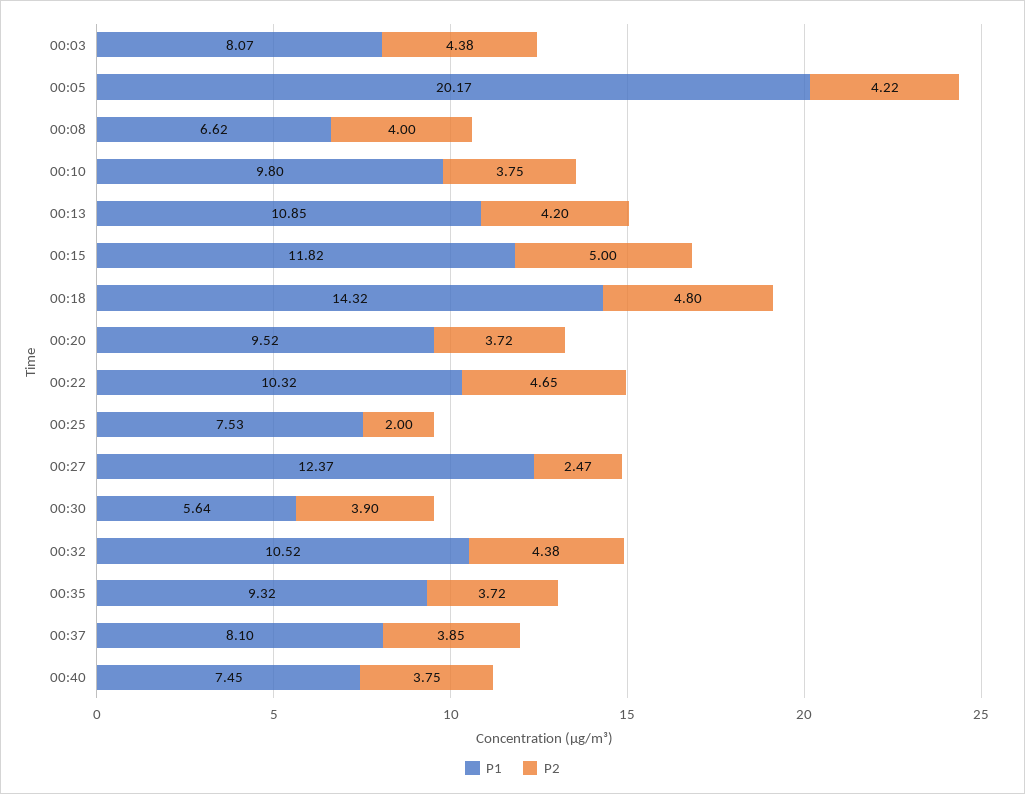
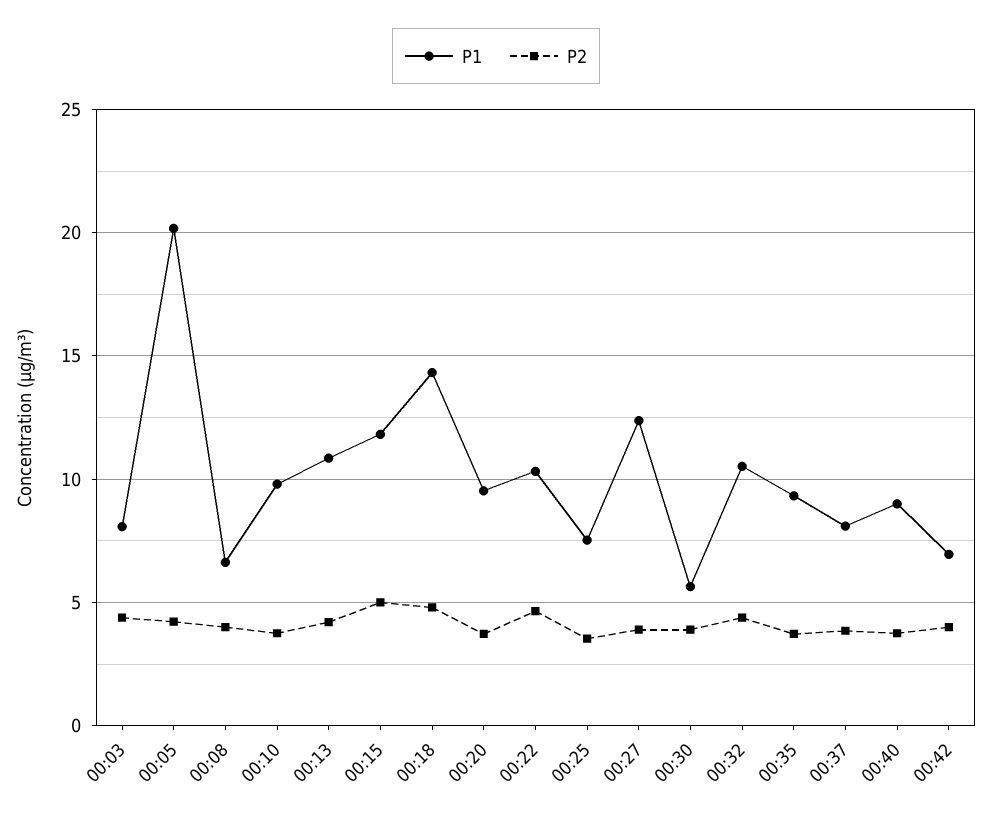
P2, 00:25: 2 -> 3.5
P2, 00:27: 2.47 -> 4
P1, 00:40: 7.45 -> 9
P1, 00:42: none -> 7
P2, 00:42: none -> 4

